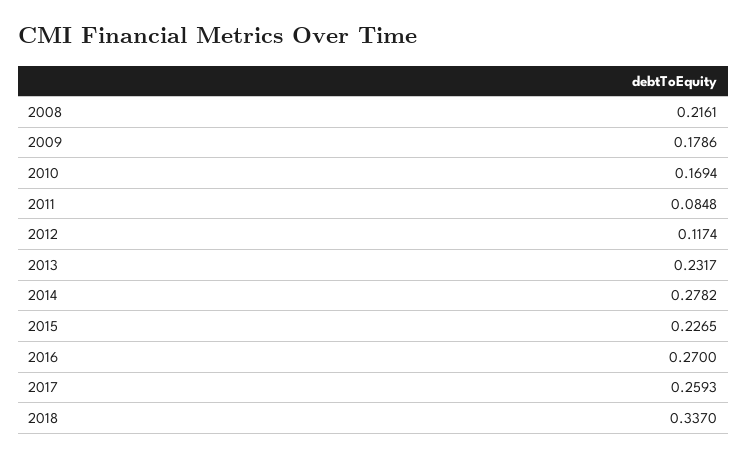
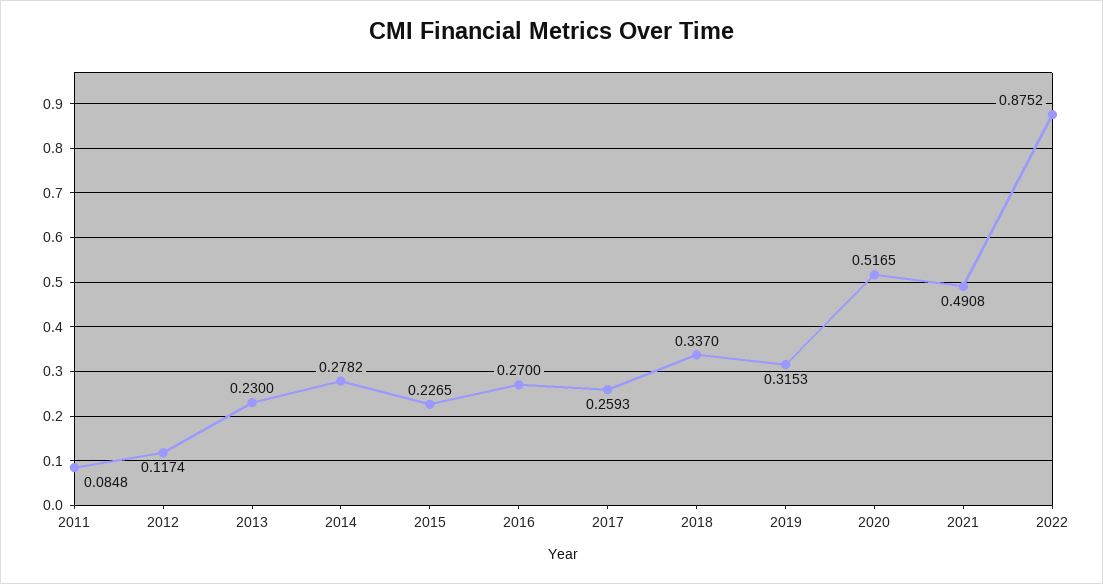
2008: 0.2161 -> none
2009: 0.1786 -> none
2010: 0.1694 -> none
2013: 0.2317 -> 0.23
2019: none -> 0.3153
2020: none -> 0.5165
2021: none -> 0.4908
2022: none -> 0.8752

